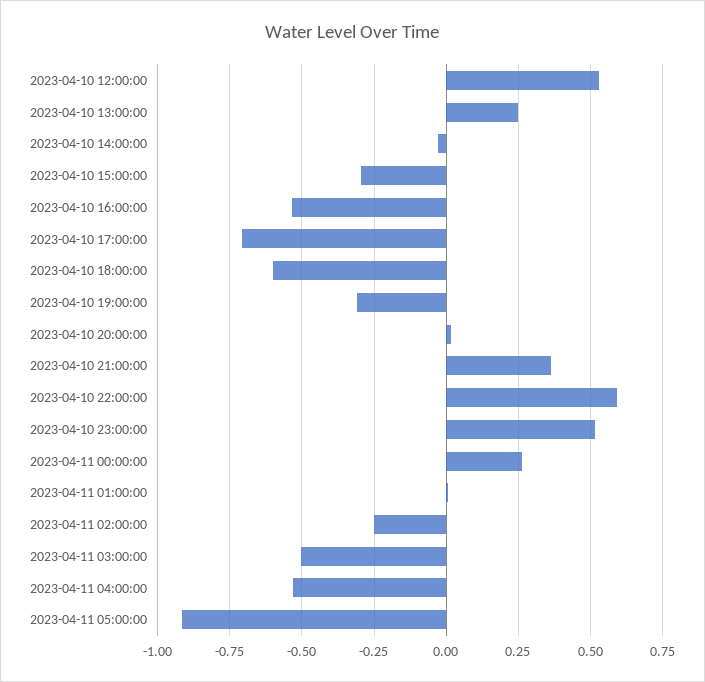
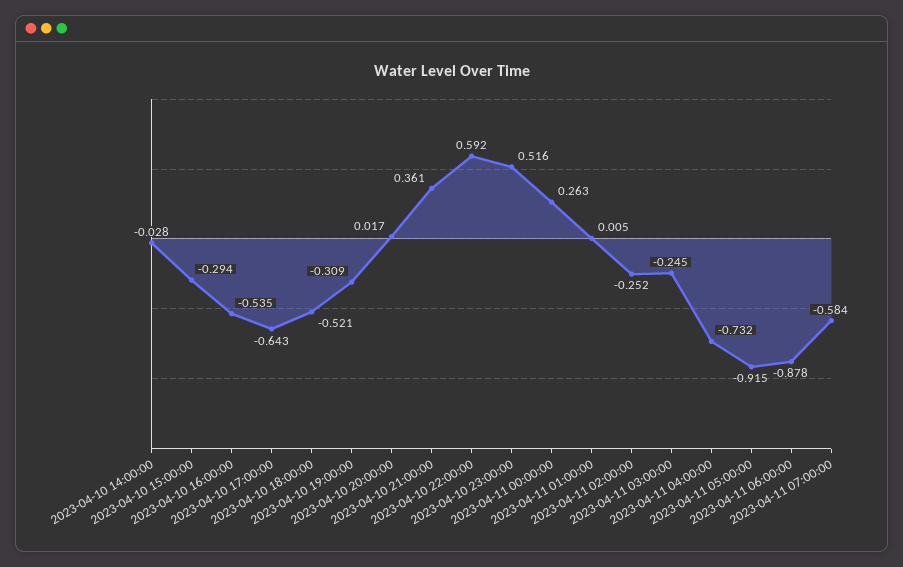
2023-04-10 12:00:00: 0.525 -> none
2023-04-10 13:00:00: 0.25 -> none
2023-04-10 17:00:00: -0.7 -> -0.643
2023-04-10 18:00:00: -0.6 -> -0.521
2023-04-11 03:00:00: -0.5 -> -0.245
2023-04-11 04:00:00: -0.525 -> -0.732
2023-04-11 06:00:00: none -> -0.878
2023-04-11 07:00:00: none -> -0.584

